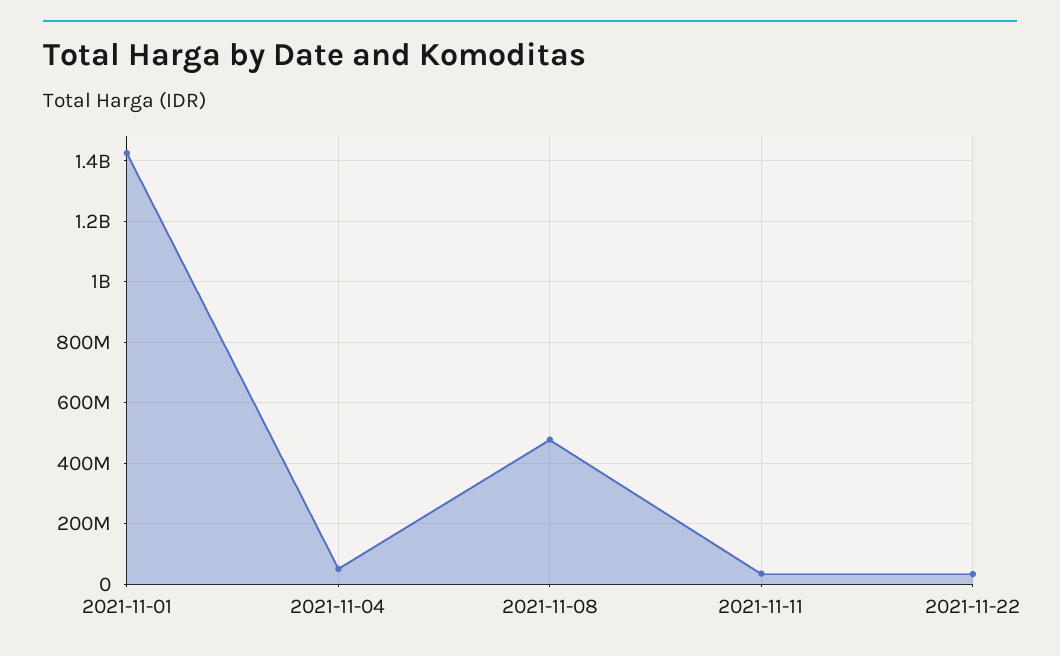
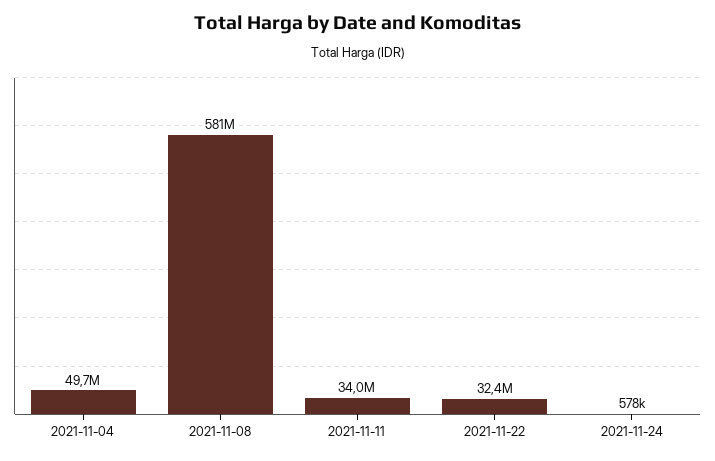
2021-11-01: 1420000000 -> none
2021-11-08: 480000000 -> 581000000
2021-11-24: none -> 578000

